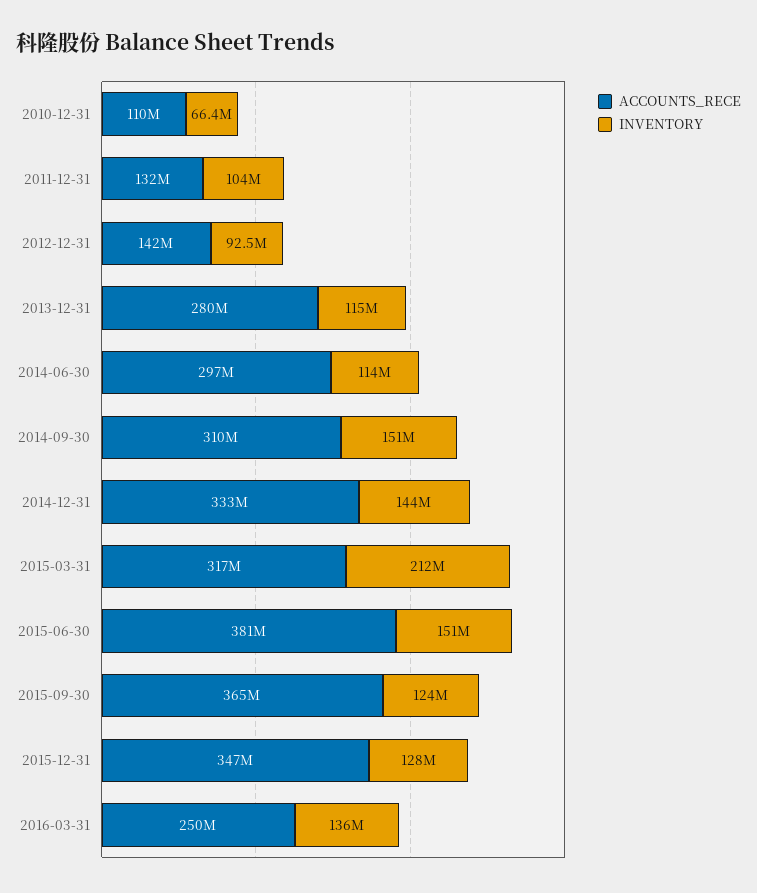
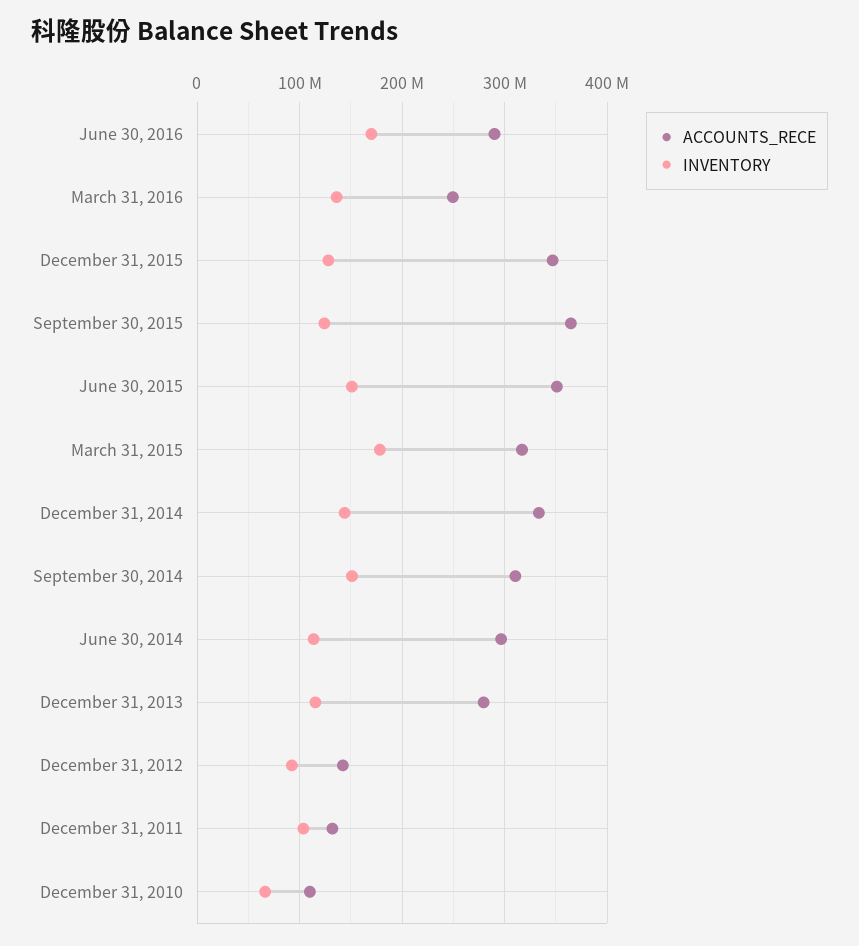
INVENTORY, 2015-03-31: 212000000 -> 180000000
ACCOUNTS_RECE, 2015-06-30: 381000000 -> 350000000
ACCOUNTS_RECE, June 30, 2016: none -> 290000000
INVENTORY, June 30, 2016: none -> 170000000

